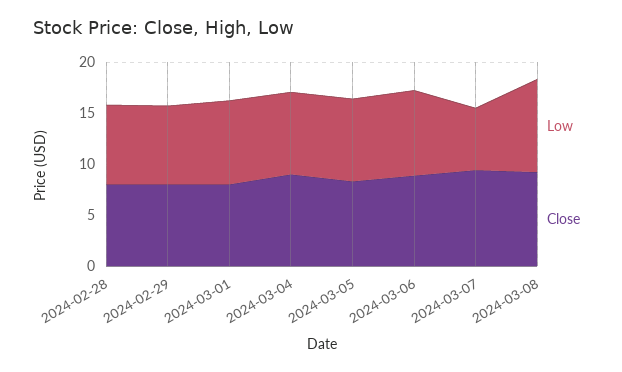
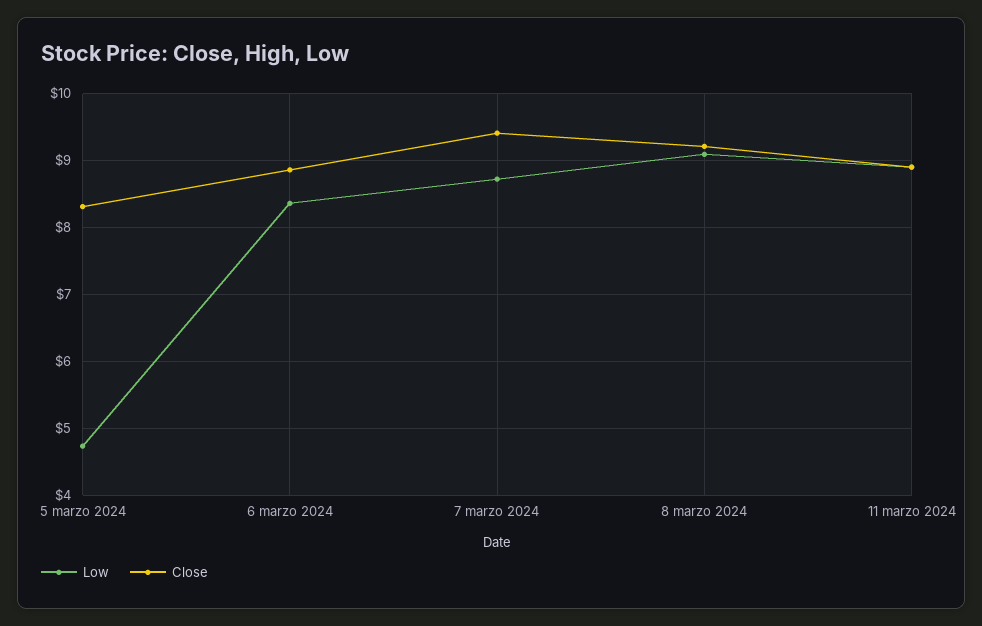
Low, 2024-02-28: 8 -> none
Close, 2024-02-28: 8 -> none
Low, 2024-02-29: 8 -> none
Close, 2024-02-29: 8 -> none
Low, 2024-03-01: 8 -> none
Close, 2024-03-01: 8 -> none
Low, 2024-03-04: 8 -> none
Close, 2024-03-04: 9 -> none
Low, 2024-03-05: 8 -> 4.7
Low, 2024-03-07: 6 -> 8.7
Low, 11 marzo 2024: none -> 8.9
Close, 11 marzo 2024: none -> 8.9

